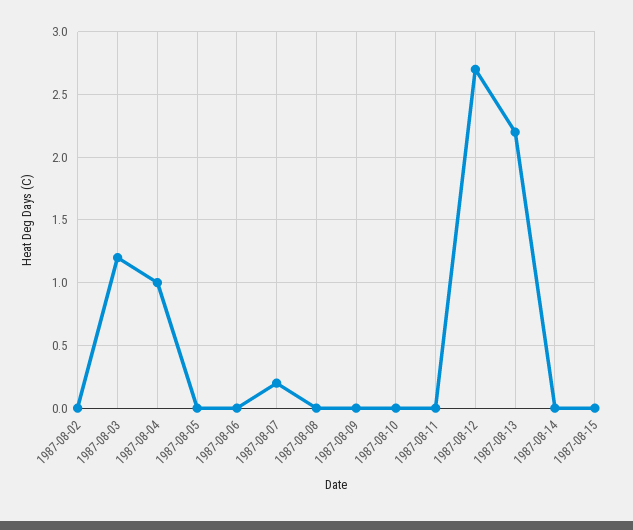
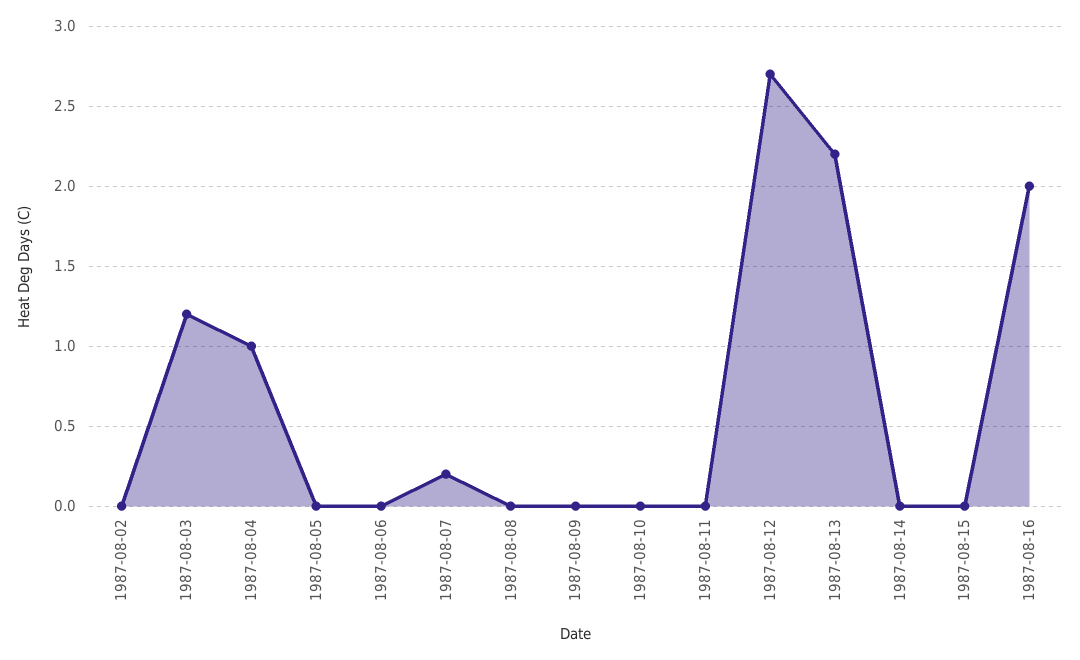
1987-08-16: none -> 2

